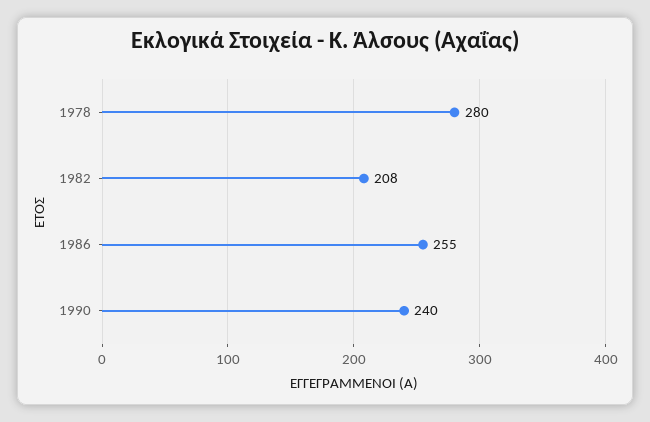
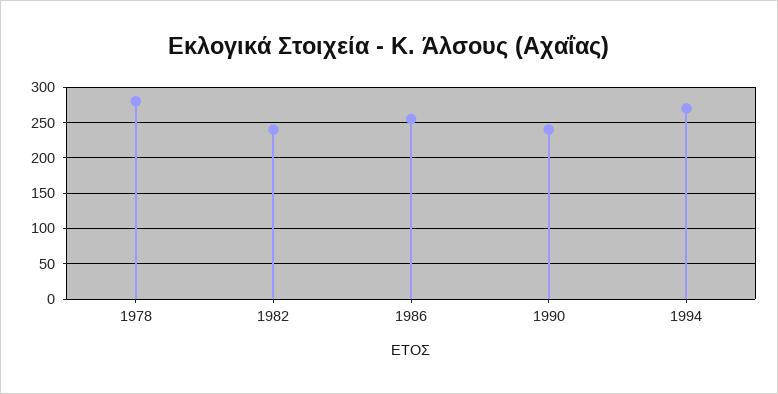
1982: 208 -> 240
1994: none -> 270

